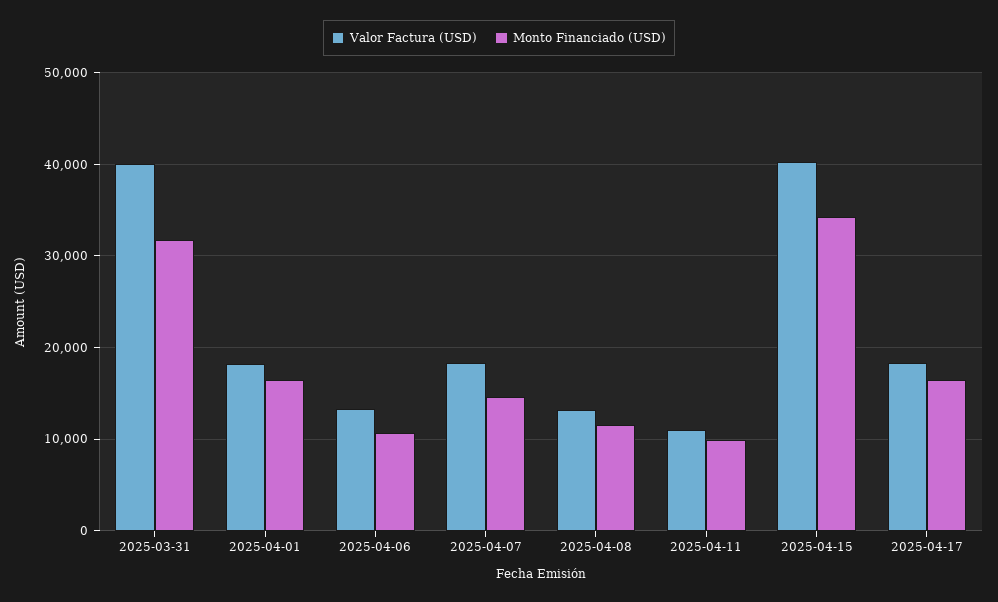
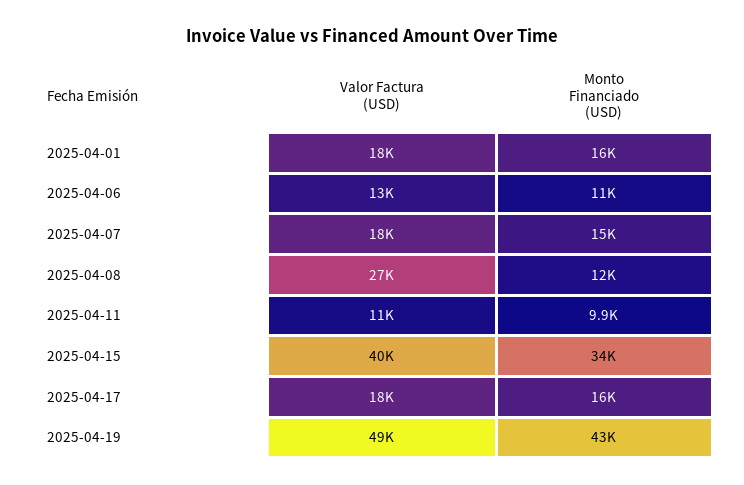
Valor Factura (USD), 2025-03-31: 40000 -> none
Monto Financiado (USD), 2025-03-31: 32000 -> none
Valor Factura (USD), 2025-04-08: 13000 -> 27000
Valor Factura (USD), 2025-04-19: none -> 49000
Monto Financiado (USD), 2025-04-19: none -> 43000

